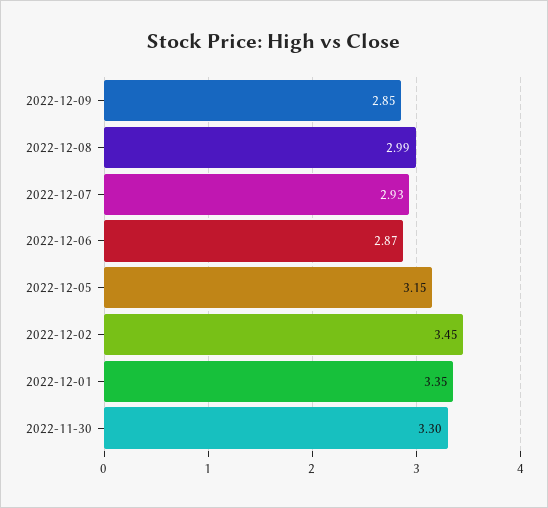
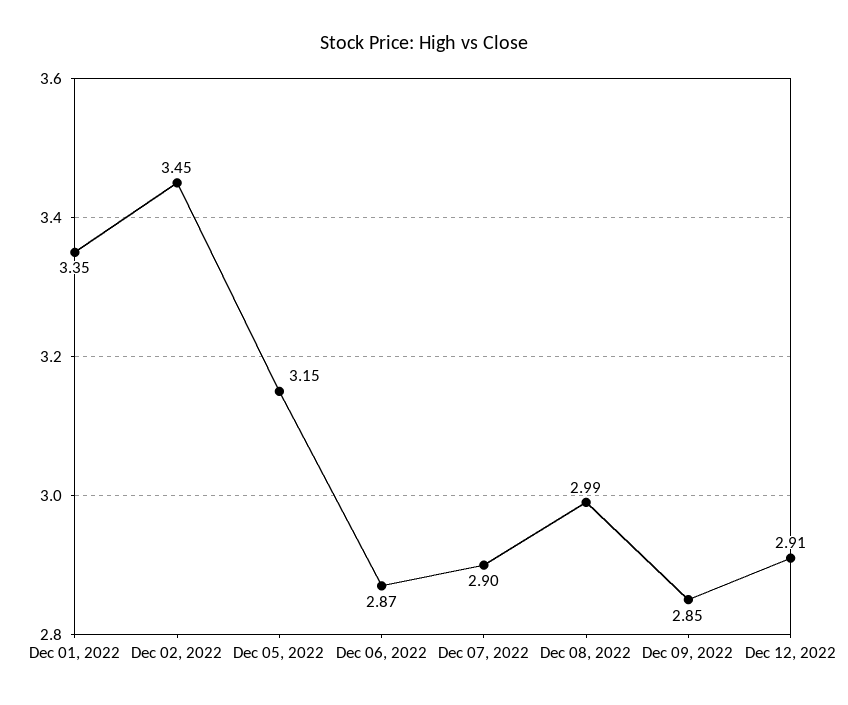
2022-12-07: 2.93 -> 2.9
2022-11-30: 3.3 -> none
Dec 12, 2022: none -> 2.91

